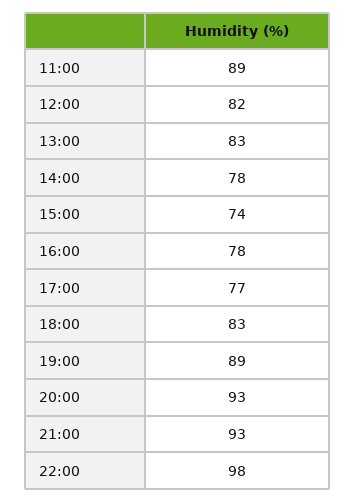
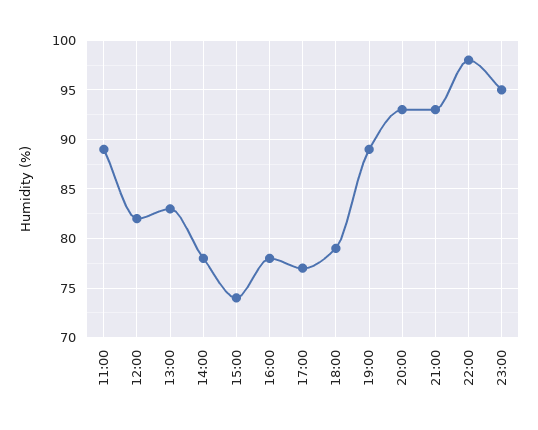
18:00: 83 -> 79
23:00: none -> 95

